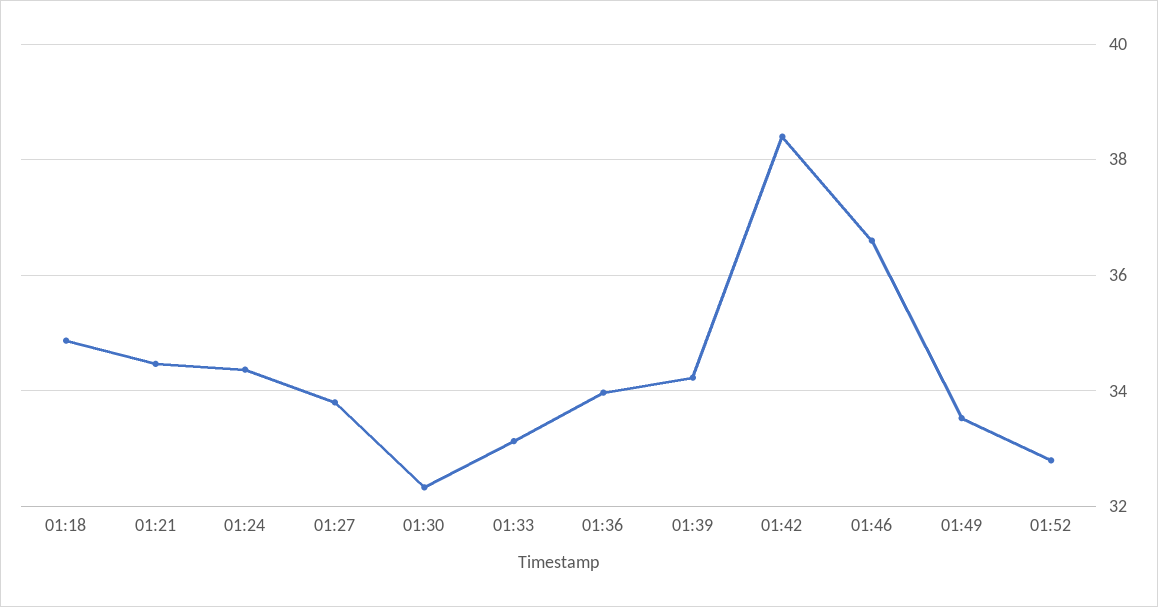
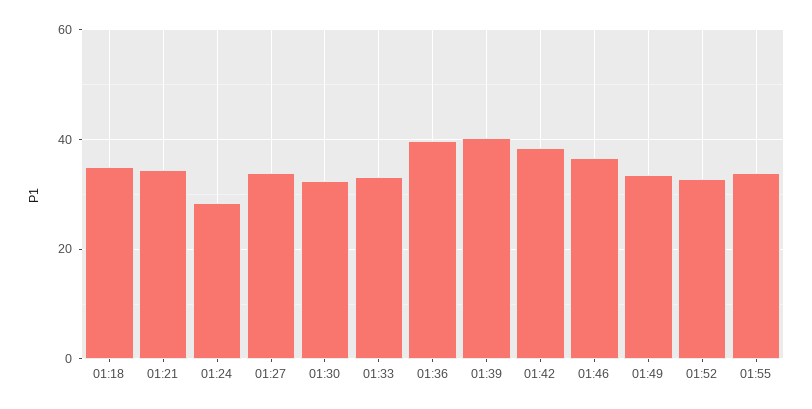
01:24: 34.4 -> 28
01:36: 34 -> 40
01:39: 34.2 -> 40
01:55: none -> 34

